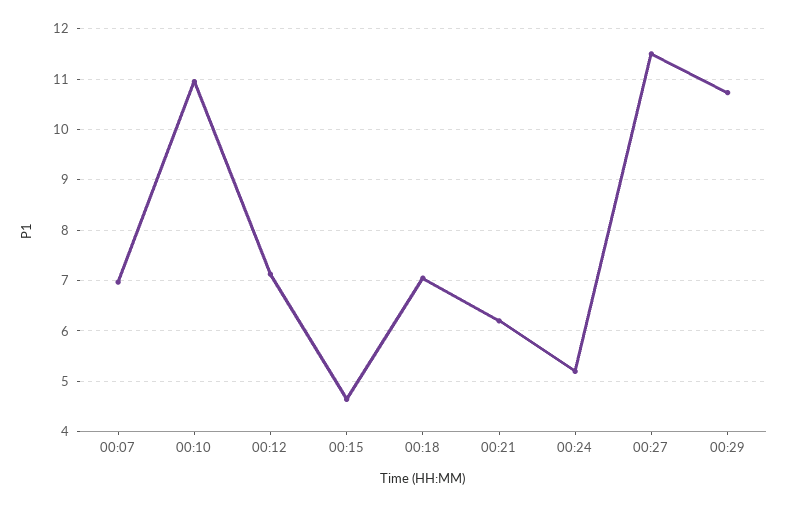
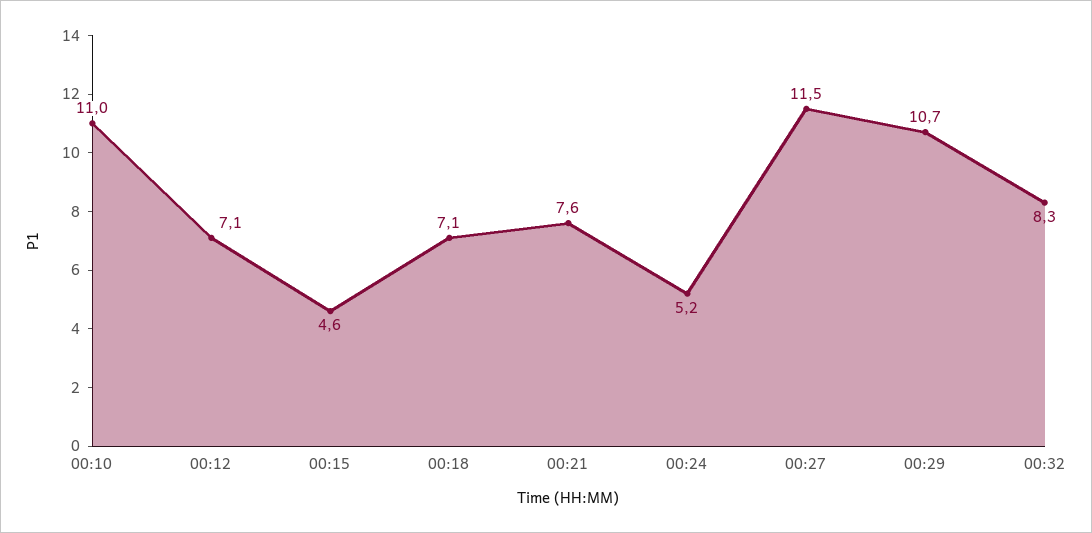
00:07: 7 -> none
00:21: 6.2 -> 7.6
00:32: none -> 8.3

